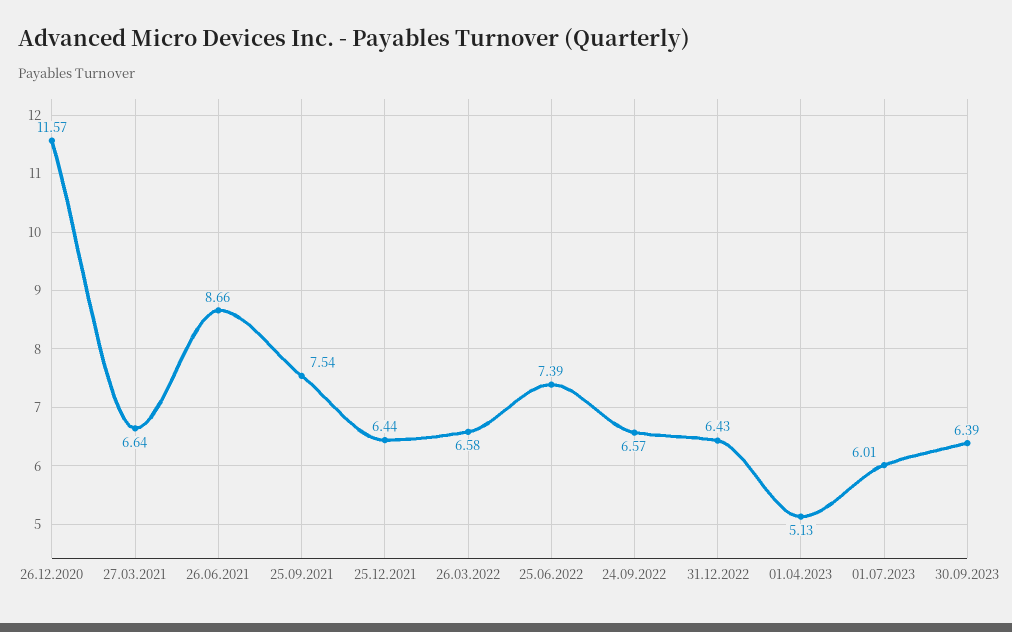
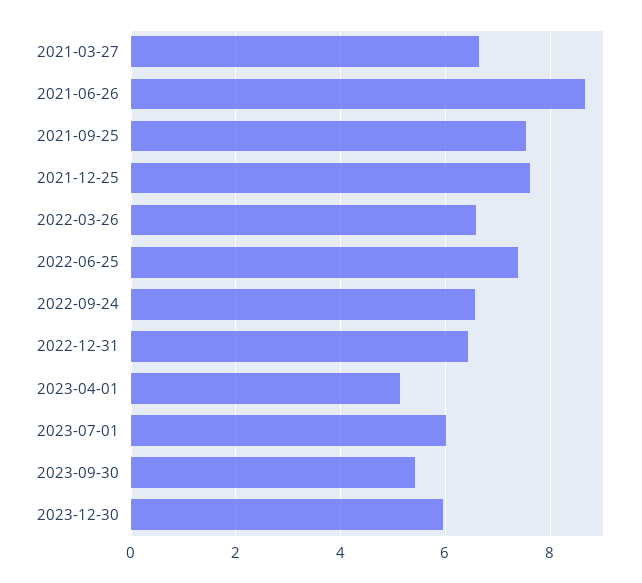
26.12.2020: 11.57 -> none
25.12.2021: 6.44 -> 7.6
30.09.2023: 6.39 -> 5.4
2023-12-30: none -> 6

